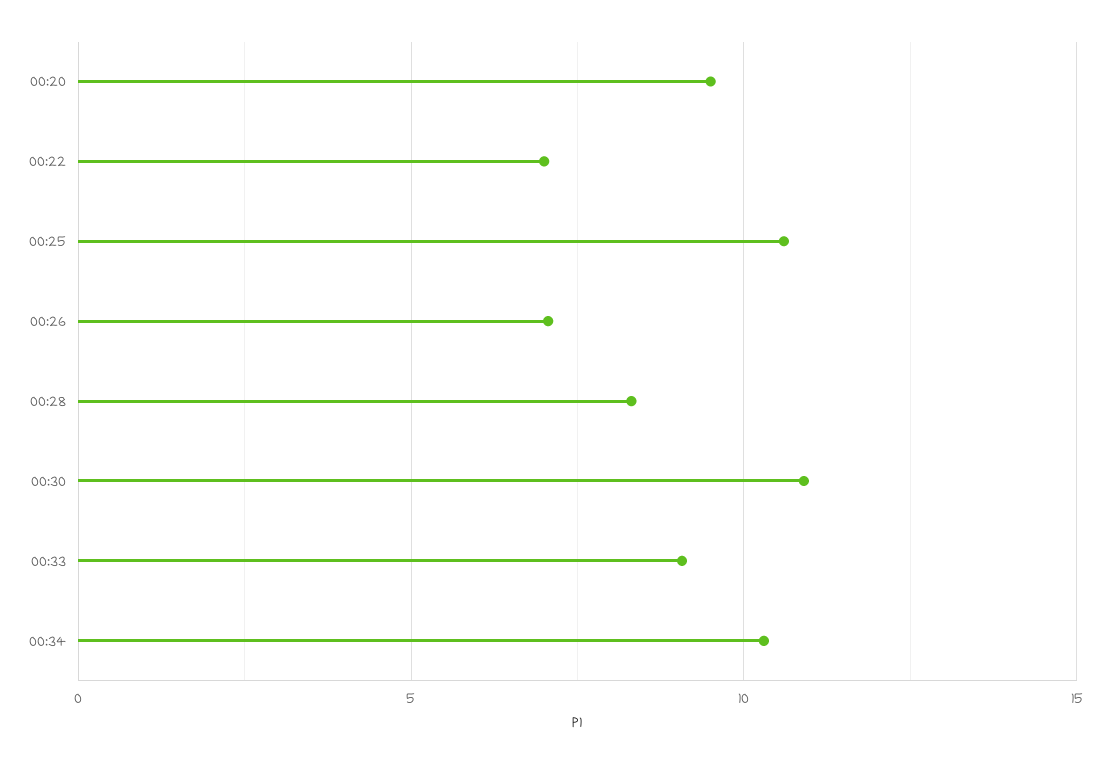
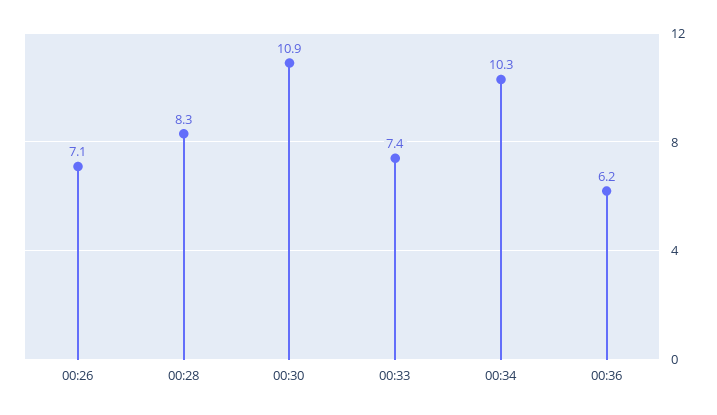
00:20: 9.5 -> none
00:22: 7 -> none
00:25: 10.5 -> none
00:33: 9 -> 7.4
00:36: none -> 6.2

